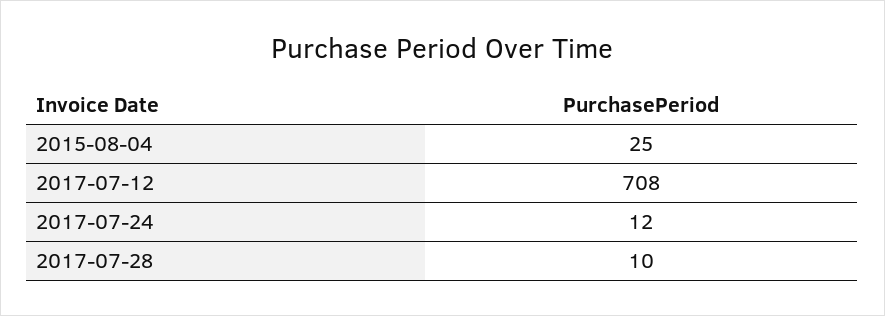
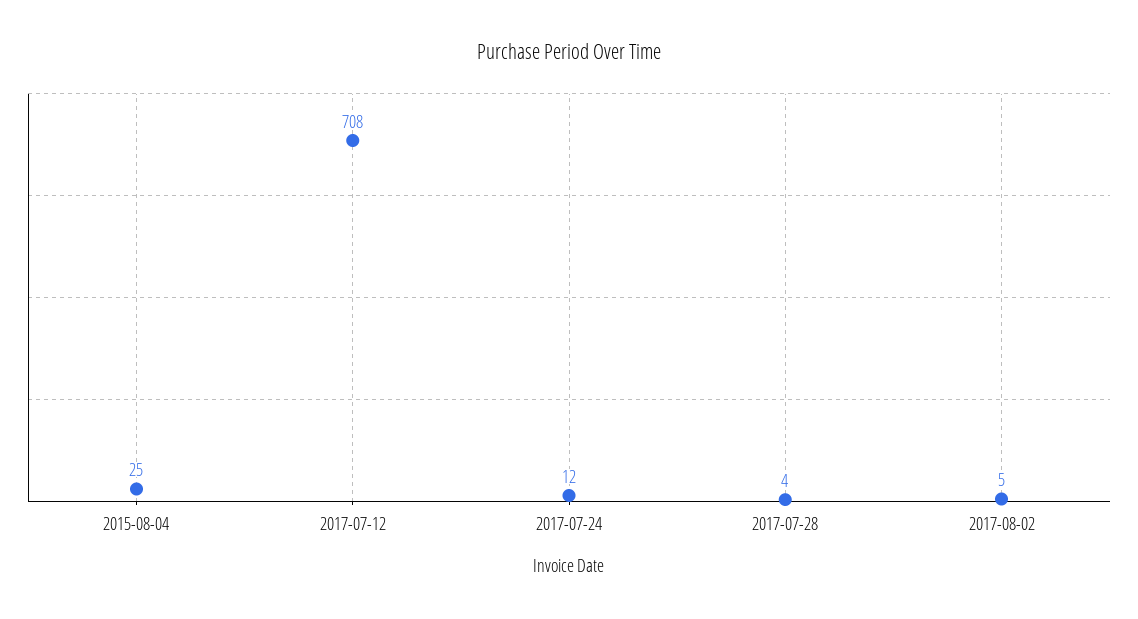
2017-07-28: 10 -> 4
2017-08-02: none -> 5

